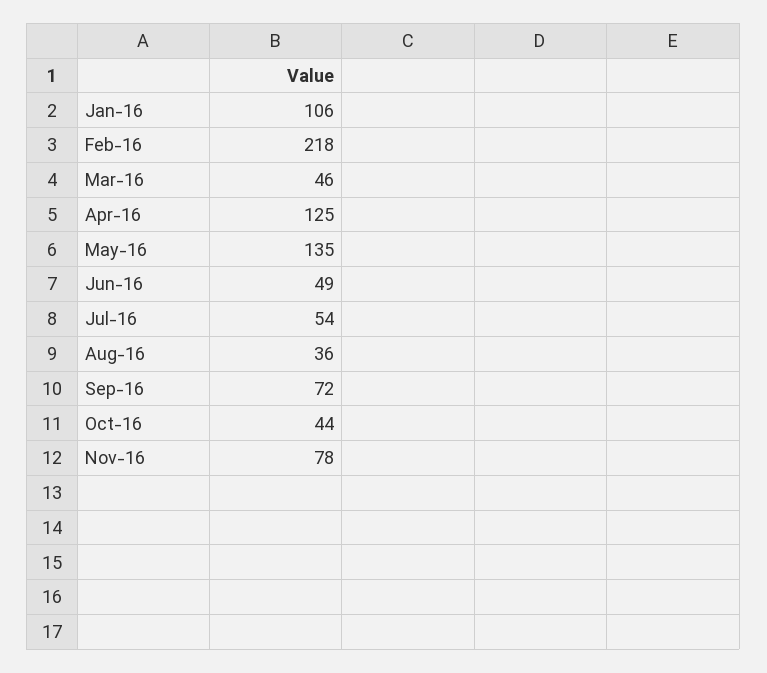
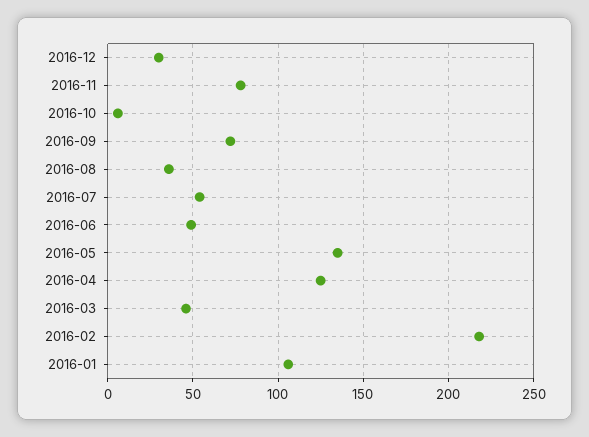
Oct-16: 44 -> 5
2016-12: none -> 30

